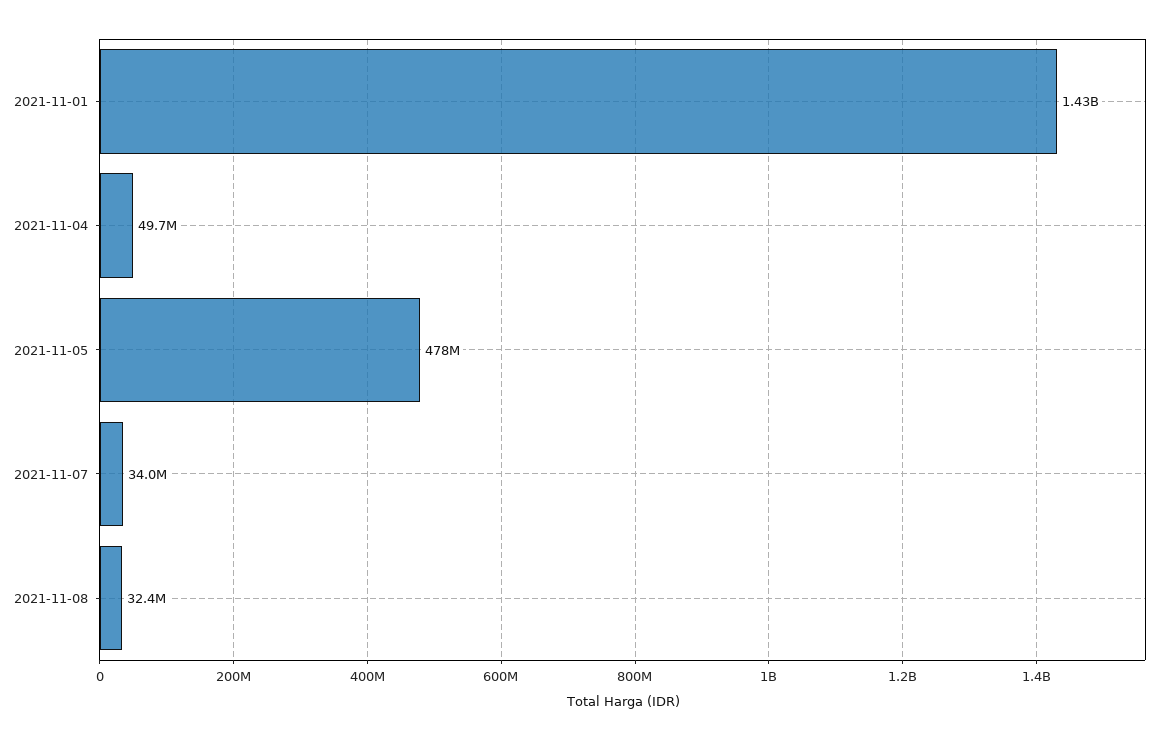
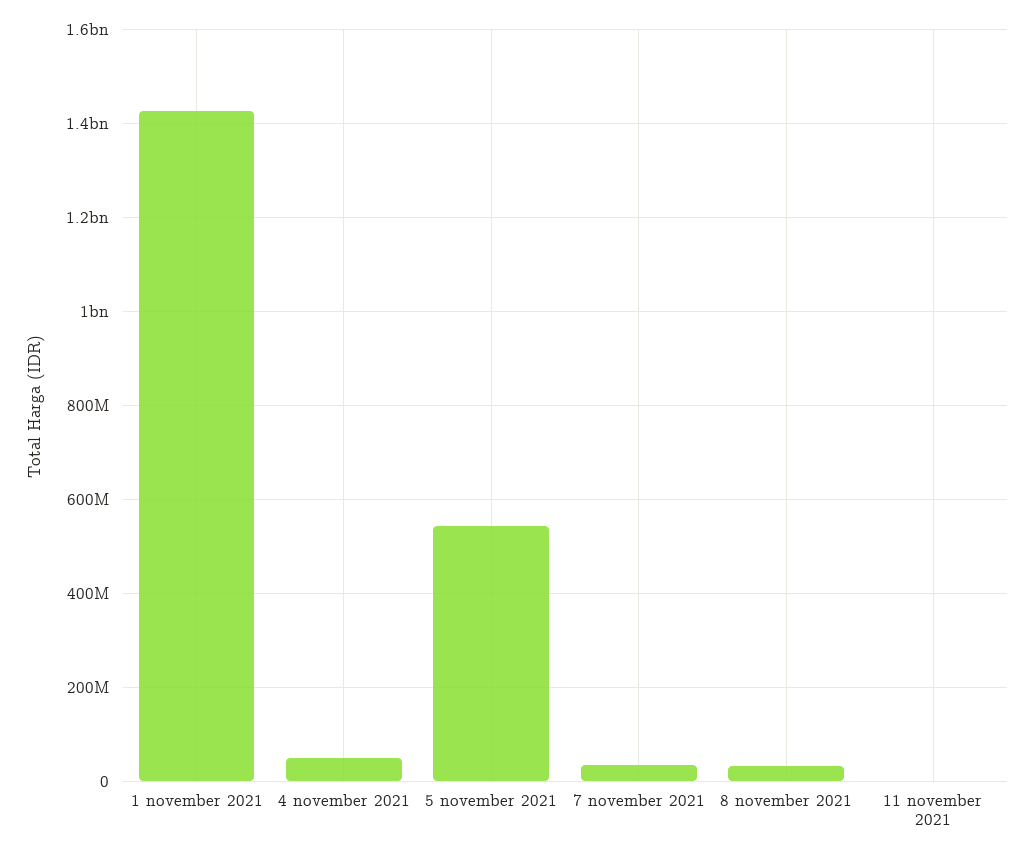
2021-11-05: 478000000 -> 540000000
11 november 2021: none -> 0

